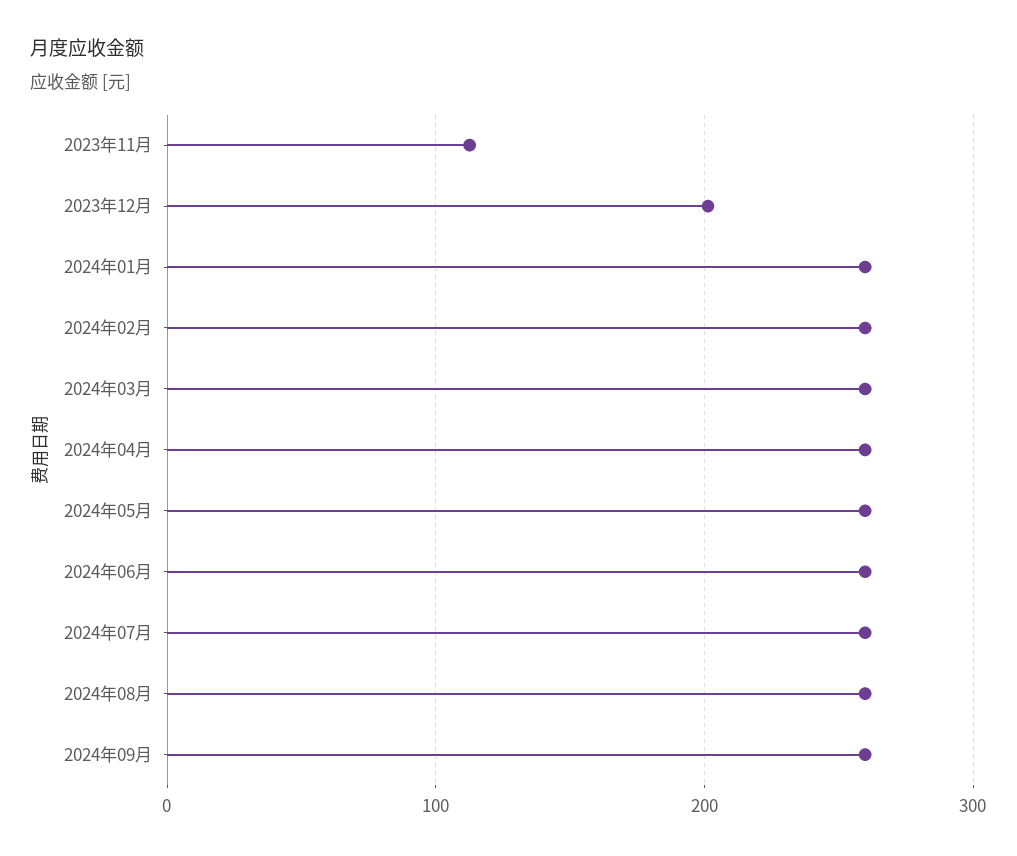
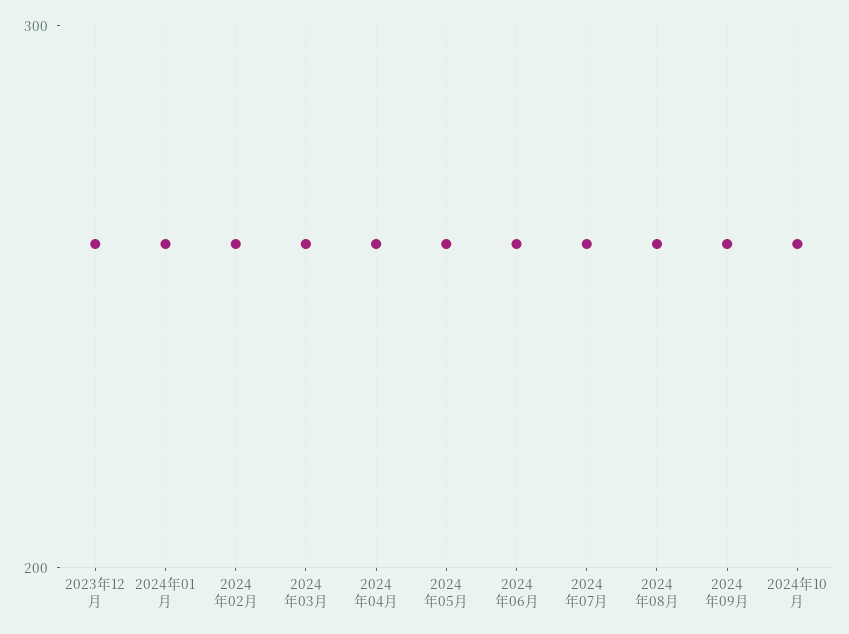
2023年11月: 110 -> none
2023年12月: 200 -> 260
2024年10月: none -> 260

